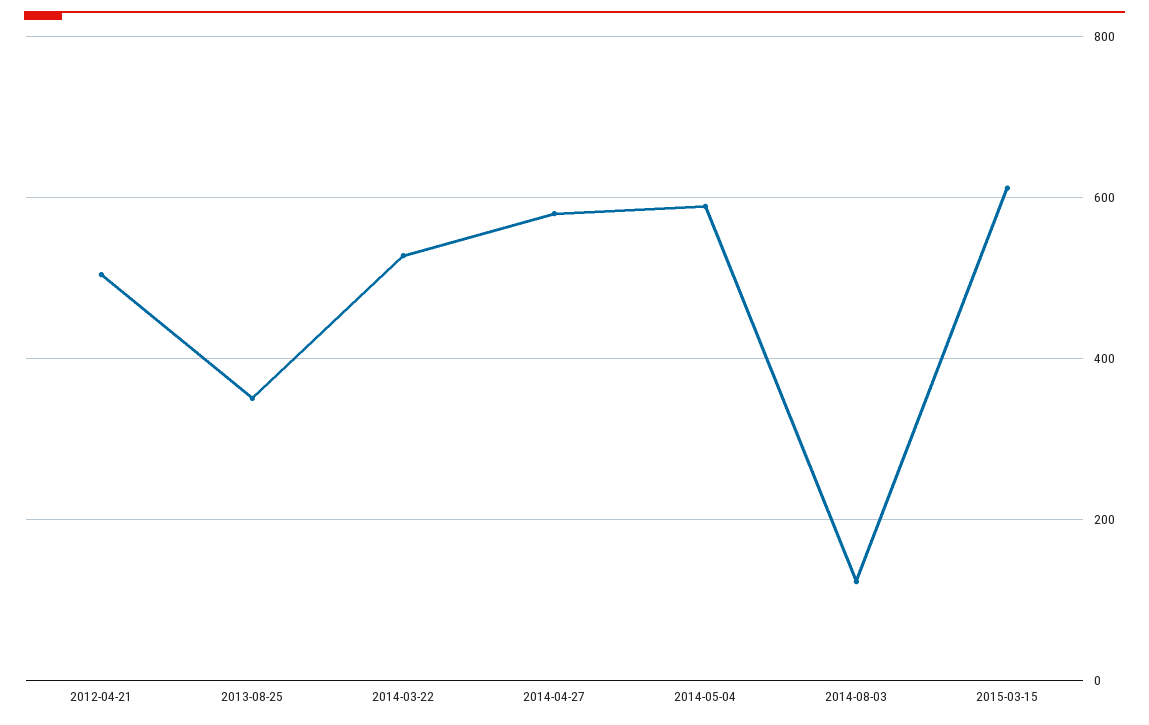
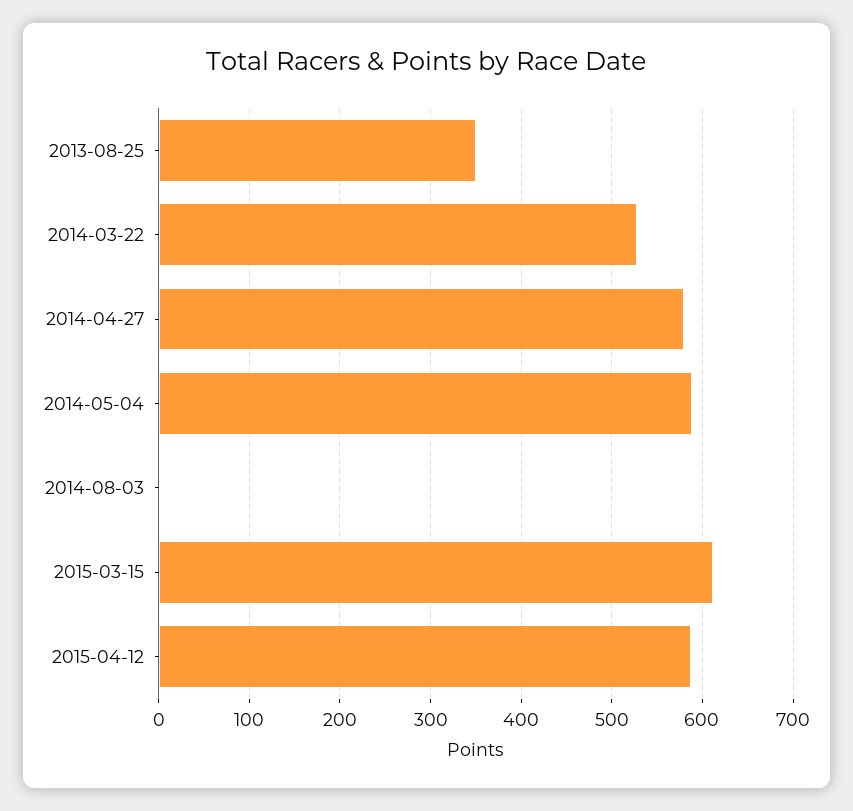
2012-04-21: 500 -> none
2014-08-03: 120 -> 0
2015-04-12: none -> 590

